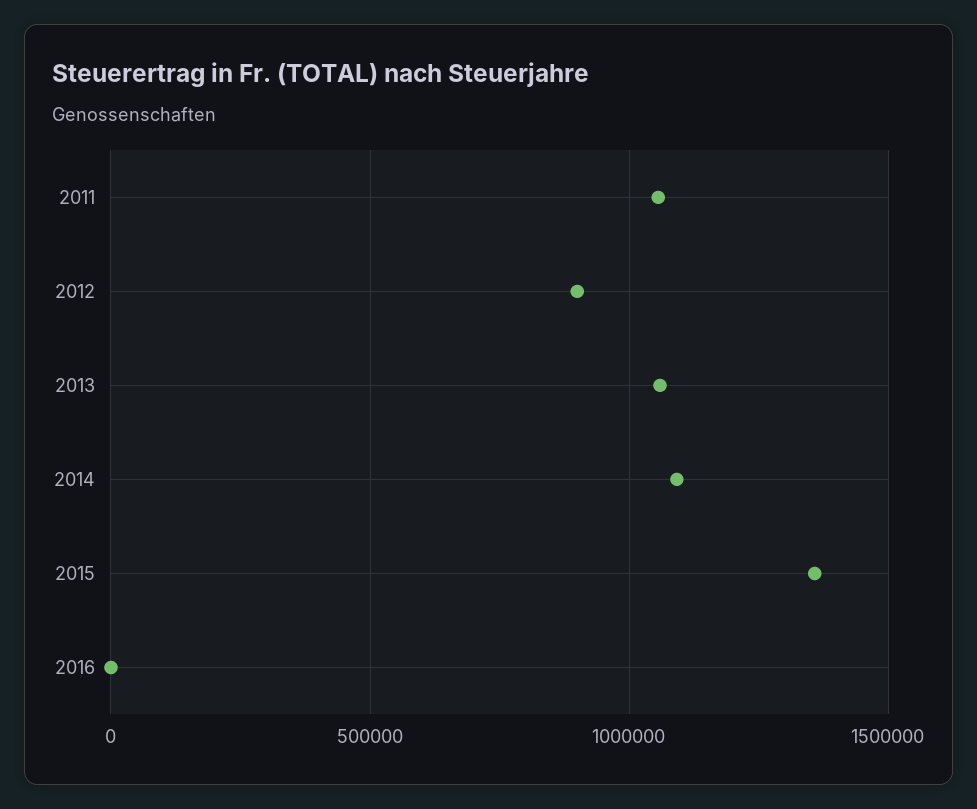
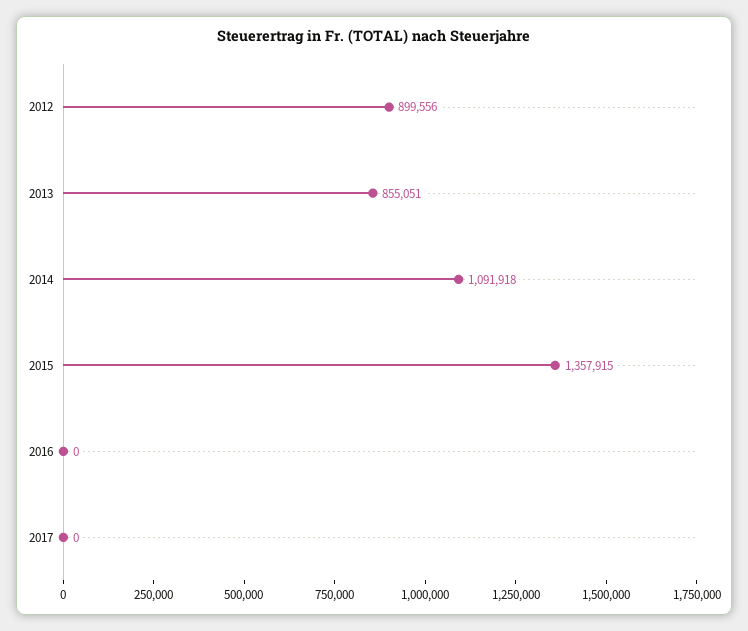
2011: 1050000 -> none
2013: 1050000 -> 855051
2017: none -> 0

